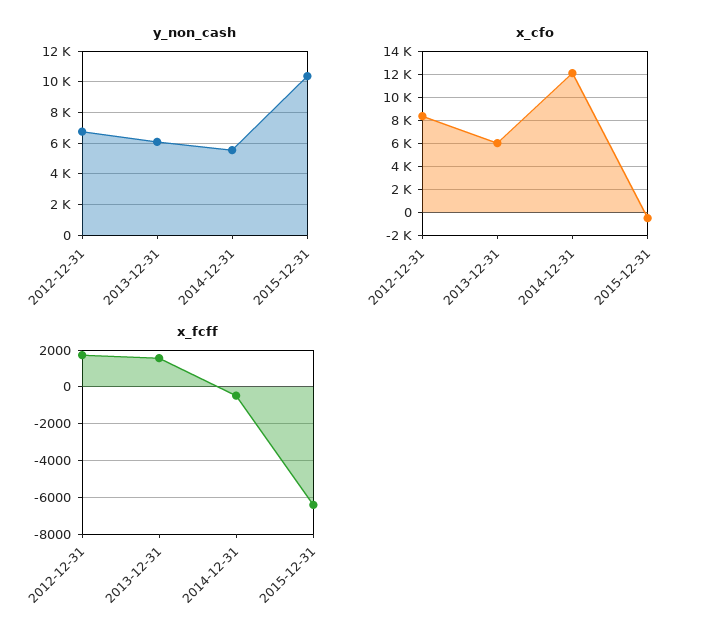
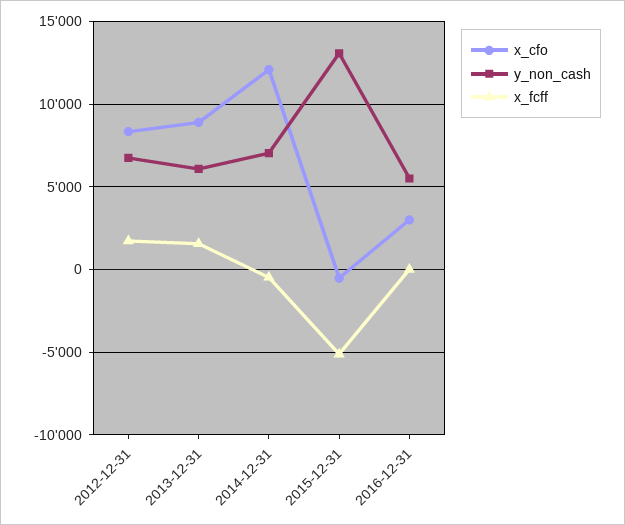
y_non_cash, 2014-12-31: 5500 -> 7000
y_non_cash, 2015-12-31: 10500 -> 13000
x_cfo, 2013-12-31: 6000 -> 9000
x_fcff, 2015-12-31: -6500 -> -5000
x_cfo, 2016-12-31: none -> 3000
y_non_cash, 2016-12-31: none -> 5500
x_fcff, 2016-12-31: none -> 0

